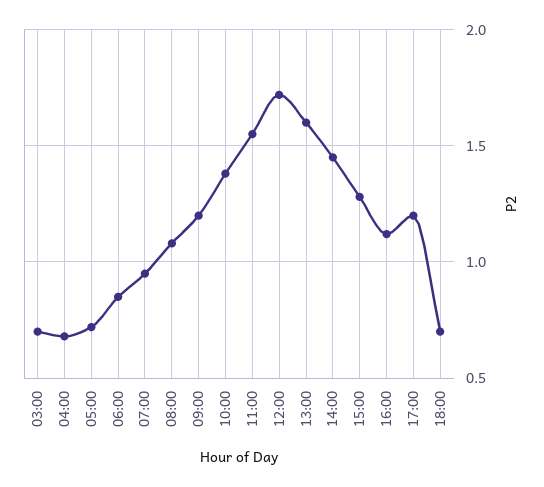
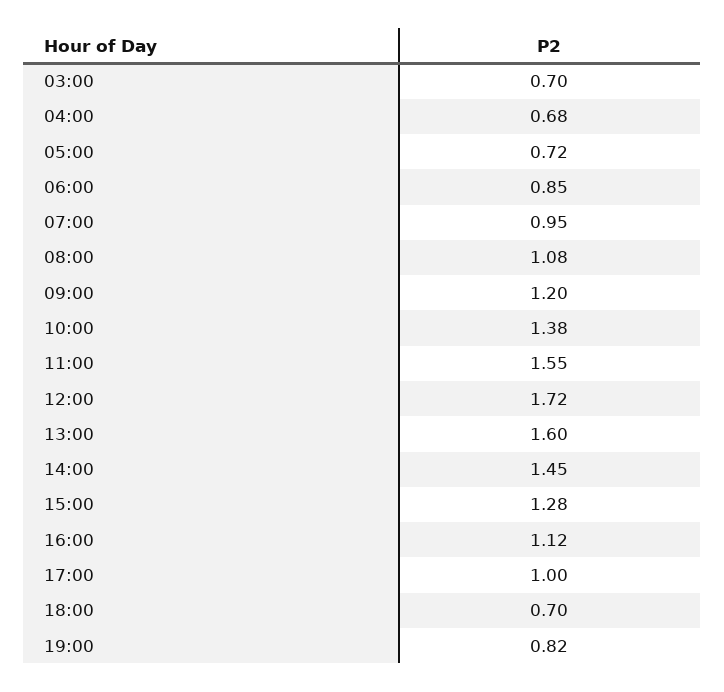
17:00: 1.2 -> 1
19:00: none -> 0.82

